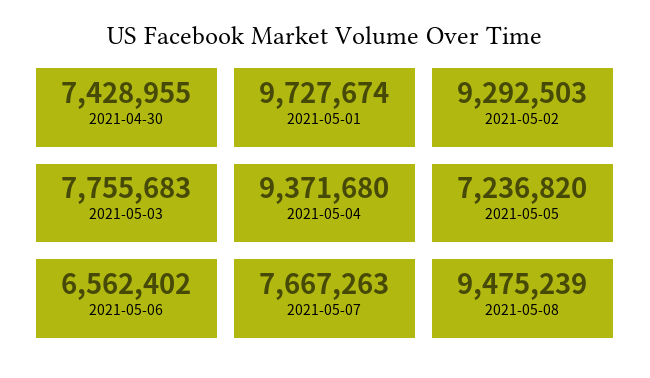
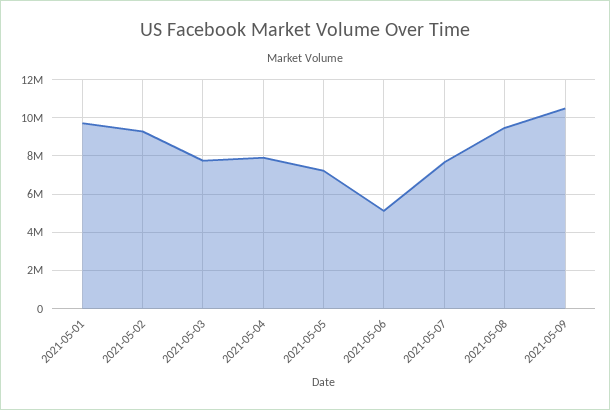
2021-04-30: 7428955 -> none
2021-05-04: 9371680 -> 8000000
2021-05-06: 6562402 -> 5000000
2021-05-09: none -> 10500000

